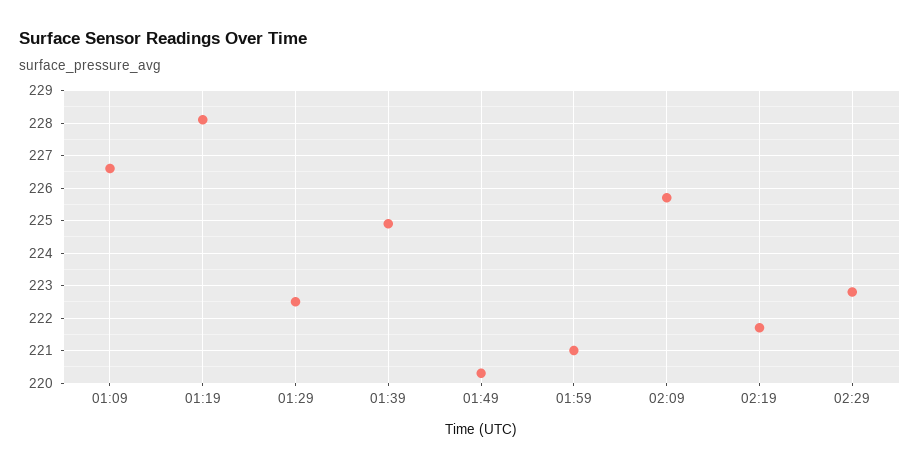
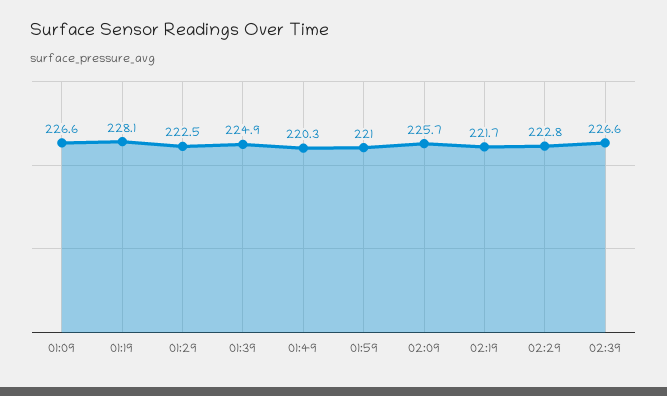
02:39: none -> 226.6

